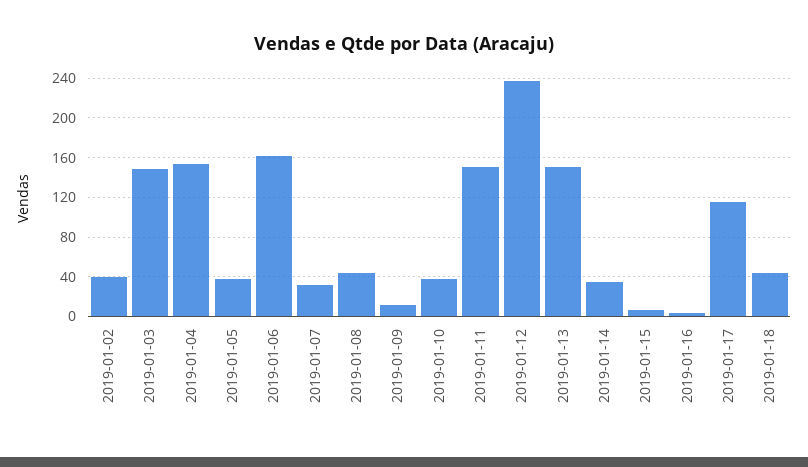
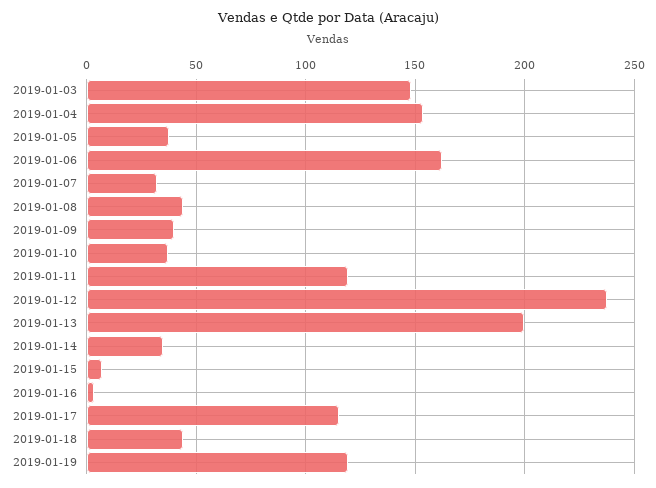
2019-01-02: 40 -> none
2019-01-09: 10 -> 40
2019-01-11: 150 -> 120
2019-01-13: 150 -> 200
2019-01-19: none -> 120

